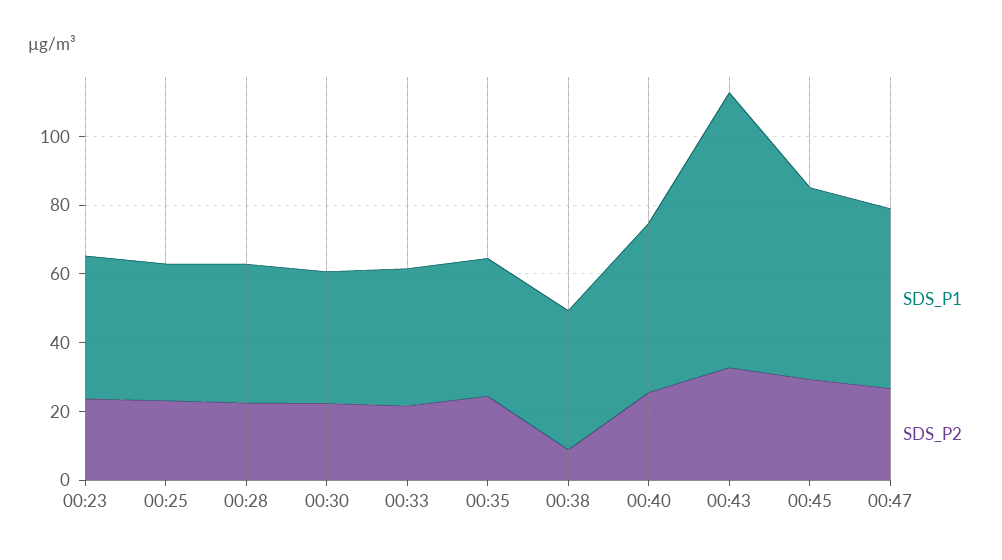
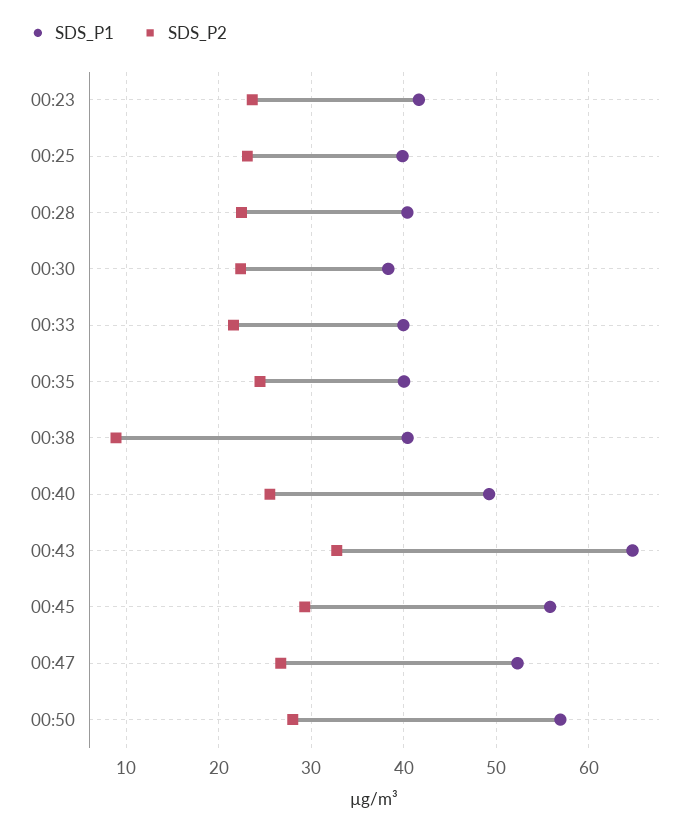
SDS_P1, 00:43: 80 -> 65
SDS_P1, 00:50: none -> 57
SDS_P2, 00:50: none -> 28

